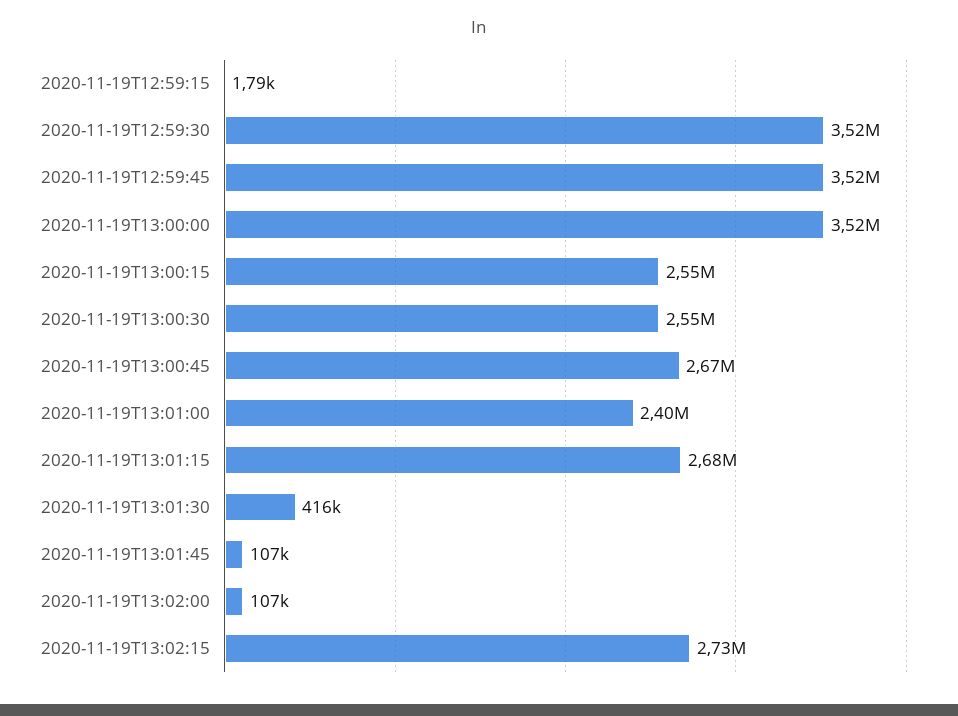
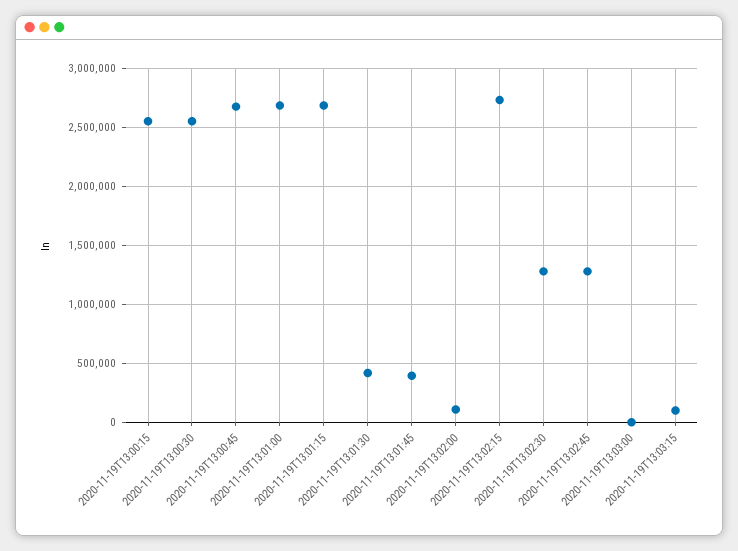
2020-11-19T12:59:15: 1790 -> none
2020-11-19T12:59:30: 3520000 -> none
2020-11-19T12:59:45: 3520000 -> none
2020-11-19T13:00:00: 3520000 -> none
2020-11-19T13:01:00: 2400000 -> 2700000
2020-11-19T13:01:45: 107000 -> 400000
2020-11-19T13:02:30: none -> 1300000
2020-11-19T13:02:45: none -> 1300000
2020-11-19T13:03:00: none -> 0
2020-11-19T13:03:15: none -> 100000

